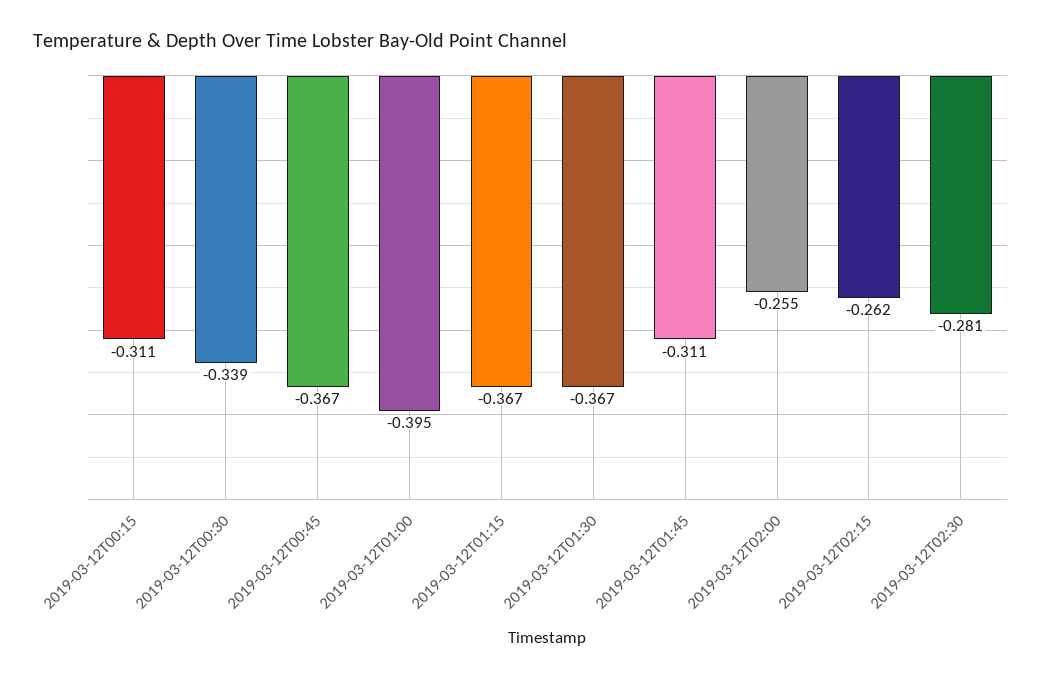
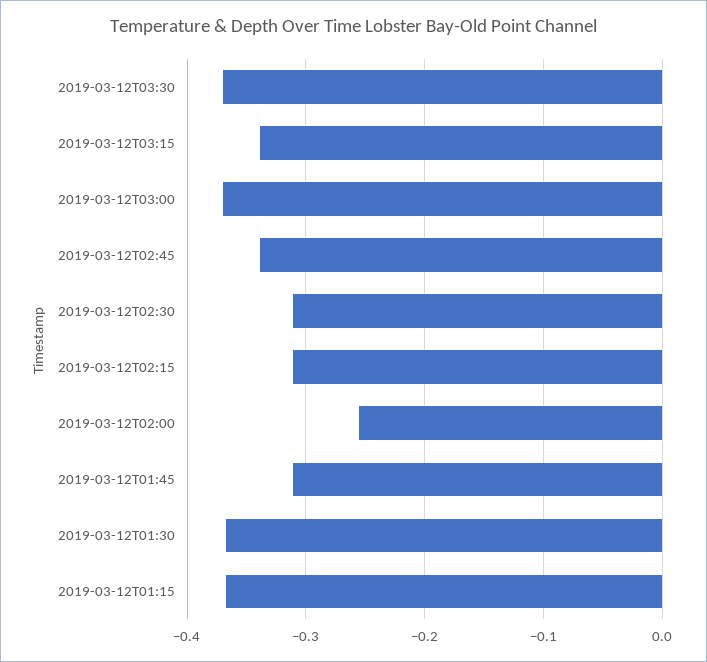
2019-03-12T00:15: -0.311 -> none
2019-03-12T00:30: -0.339 -> none
2019-03-12T00:45: -0.367 -> none
2019-03-12T01:00: -0.395 -> none
2019-03-12T02:15: -0.262 -> -0.31
2019-03-12T02:30: -0.281 -> -0.31
2019-03-12T03:30: none -> -0.37
2019-03-12T03:15: none -> -0.34
2019-03-12T03:00: none -> -0.37
2019-03-12T02:45: none -> -0.34

